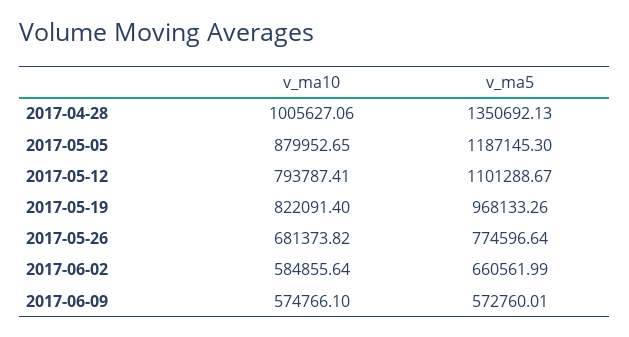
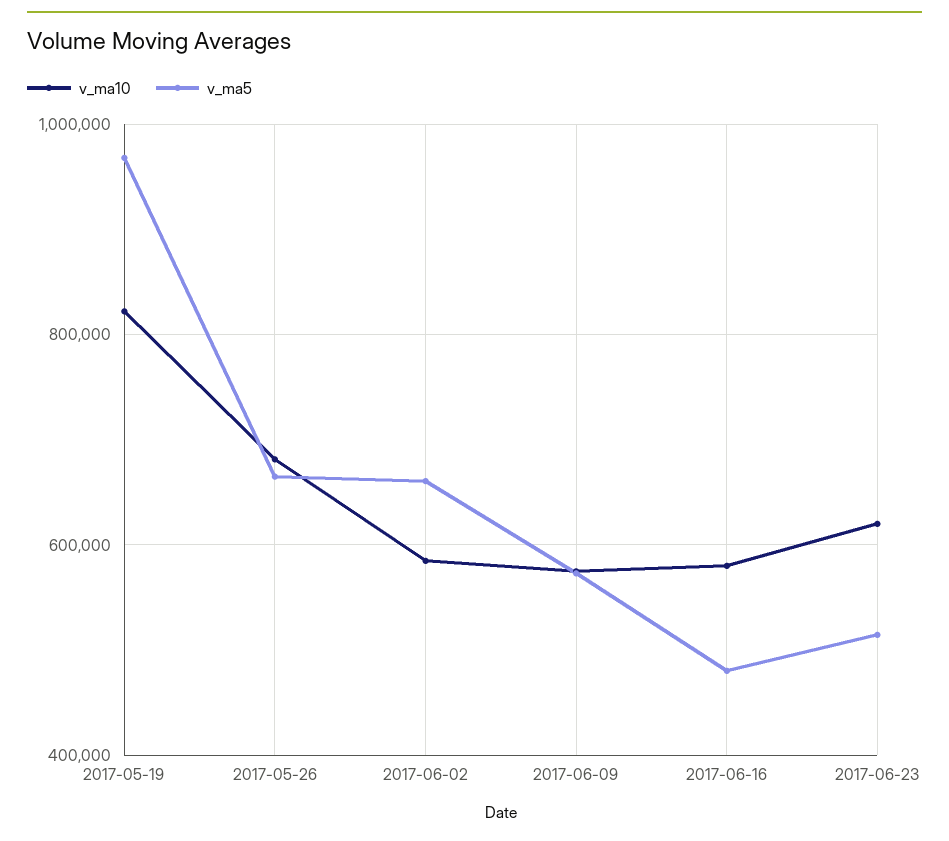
v_ma10, 2017-04-28: 1005627.06 -> none
v_ma5, 2017-04-28: 1350692.13 -> none
v_ma10, 2017-05-05: 879952.65 -> none
v_ma5, 2017-05-05: 1187145.3 -> none
v_ma10, 2017-05-12: 793787.41 -> none
v_ma5, 2017-05-12: 1101288.67 -> none
v_ma5, 2017-05-26: 774596.64 -> 660000
v_ma10, 2017-06-16: none -> 580000
v_ma5, 2017-06-16: none -> 480000
v_ma10, 2017-06-23: none -> 620000
v_ma5, 2017-06-23: none -> 520000

